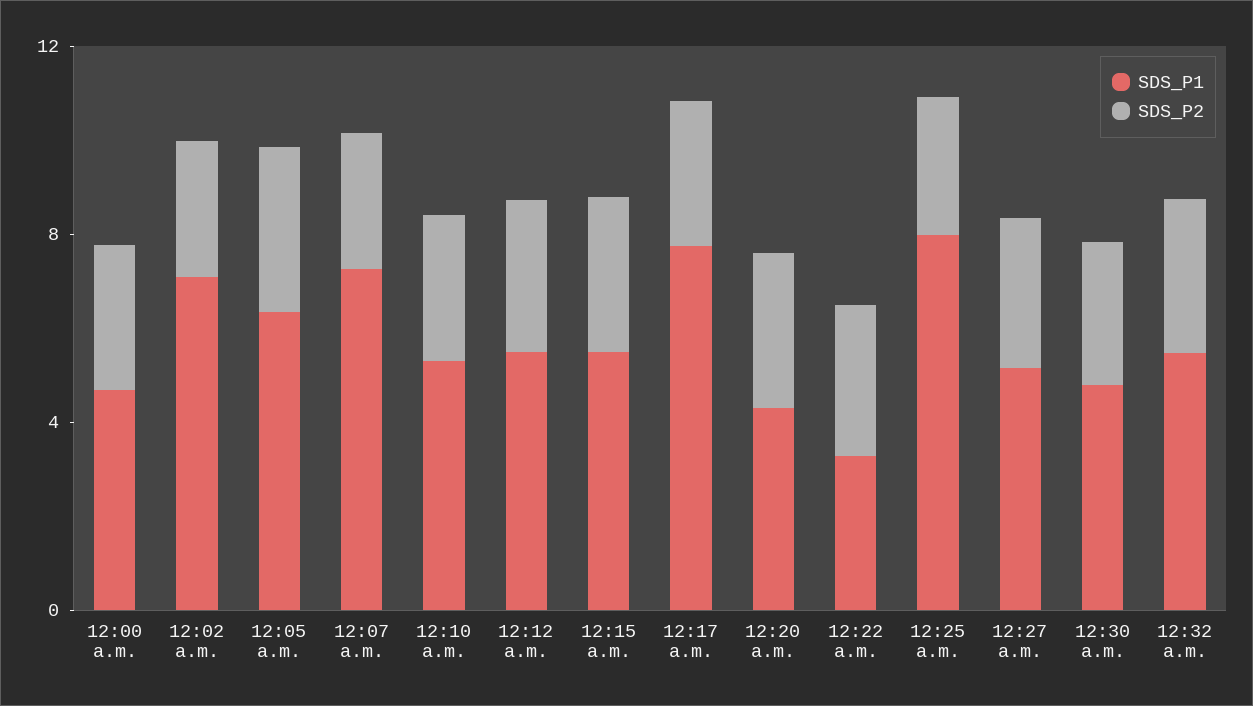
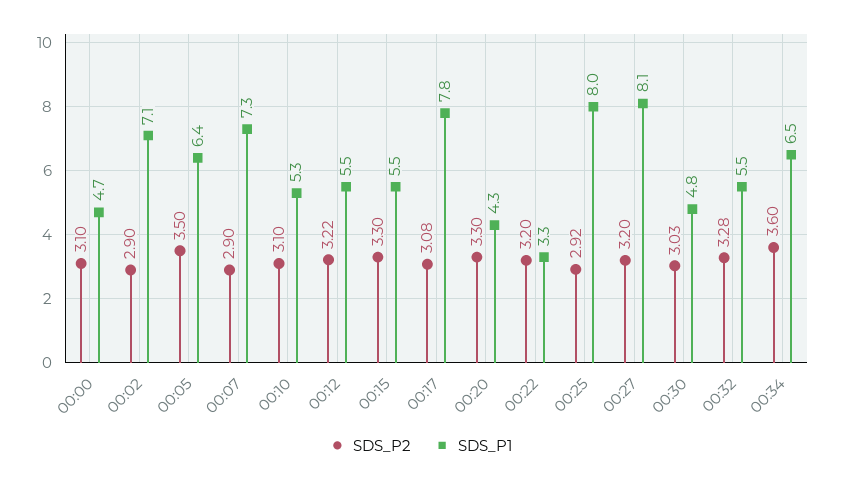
SDS_P1, 12:27 a.m.: 5 -> 8.1
SDS_P2, 00:34: none -> 3.6
SDS_P1, 00:34: none -> 6.5

